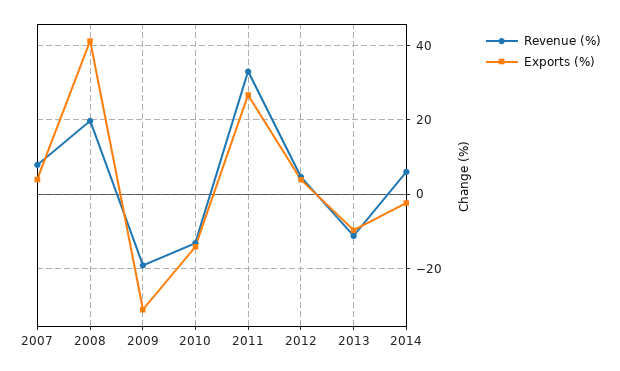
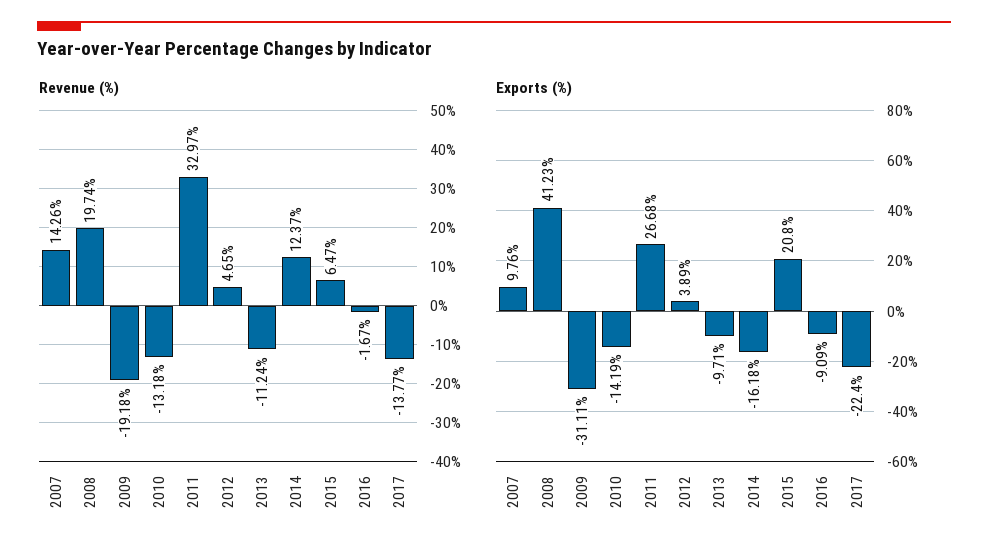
Revenue (%), 2007: 8 -> 14.26
Exports (%), 2007: 4 -> 9.76
Revenue (%), 2014: 6 -> 12.37
Exports (%), 2014: -2 -> -16.18
Revenue (%), 2015: none -> 6.47
Revenue (%), 2016: none -> -1.67
Revenue (%), 2017: none -> -13.77
Exports (%), 2015: none -> 20.8
Exports (%), 2016: none -> -9.09
Exports (%), 2017: none -> -22.4

